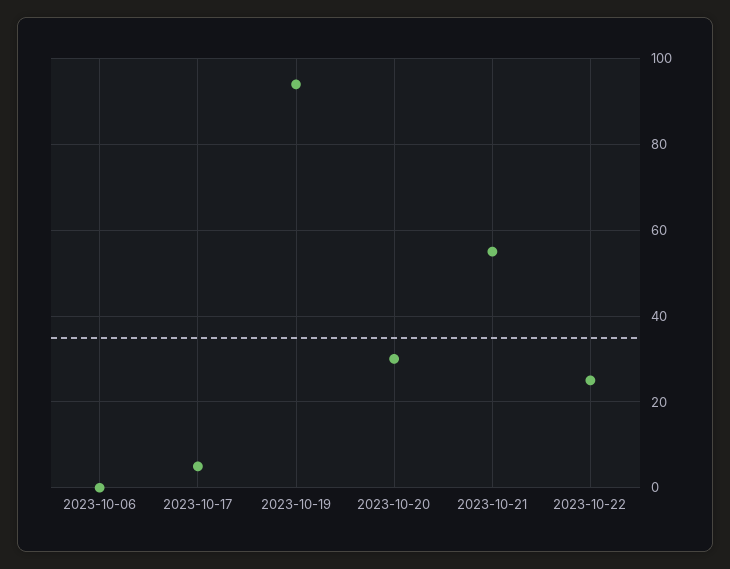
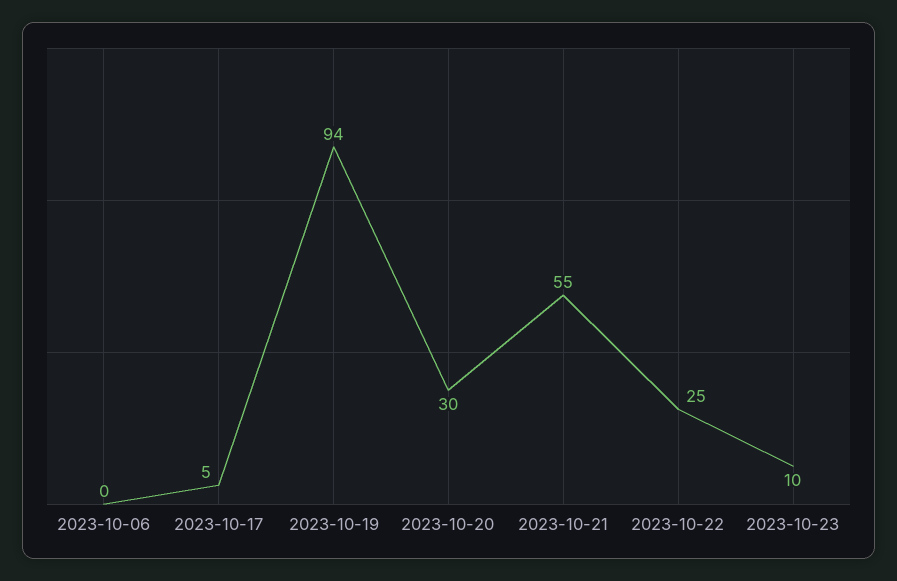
2023-10-23: none -> 10

